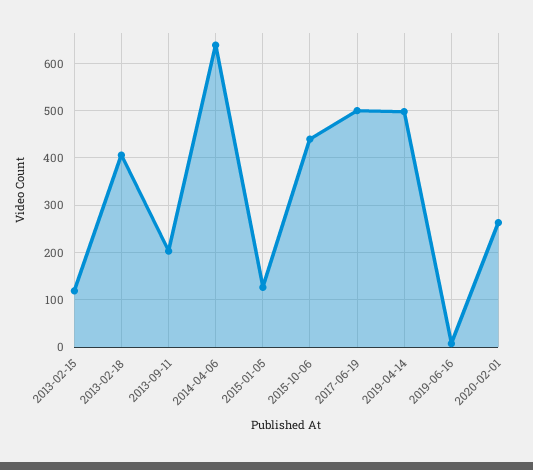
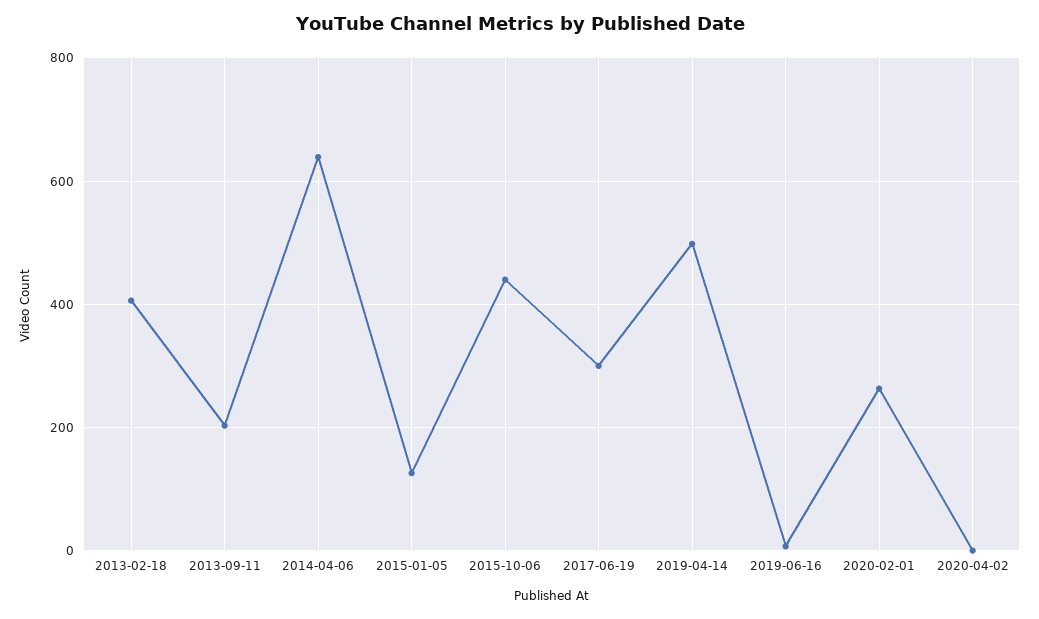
2013-02-15: 120 -> none
2017-06-19: 500 -> 300
2020-04-02: none -> 0

